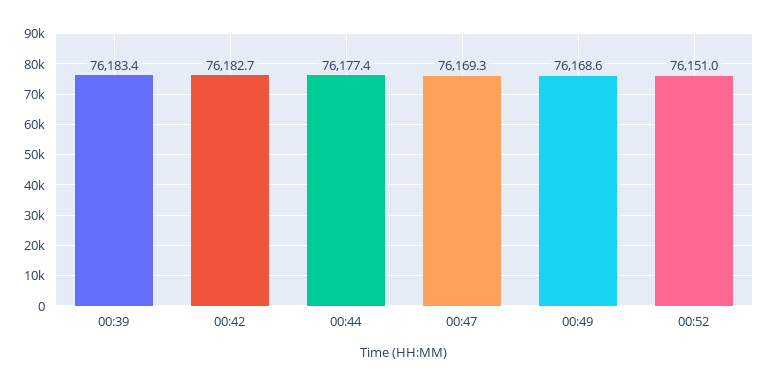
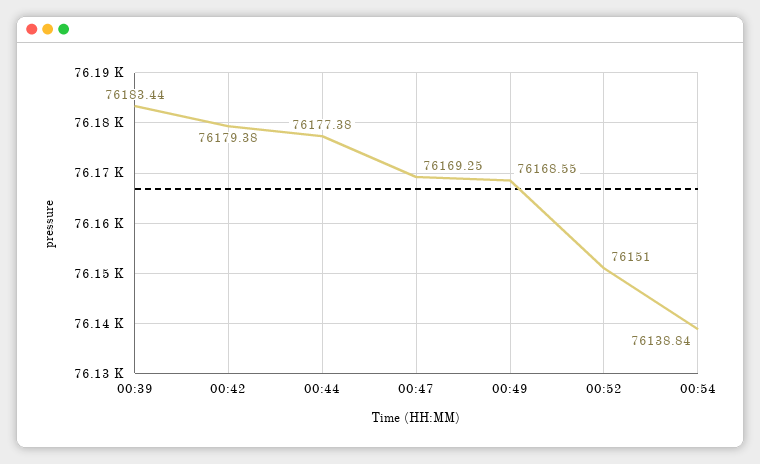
00:42: 76182.7 -> 76179.38
00:54: none -> 76138.84

